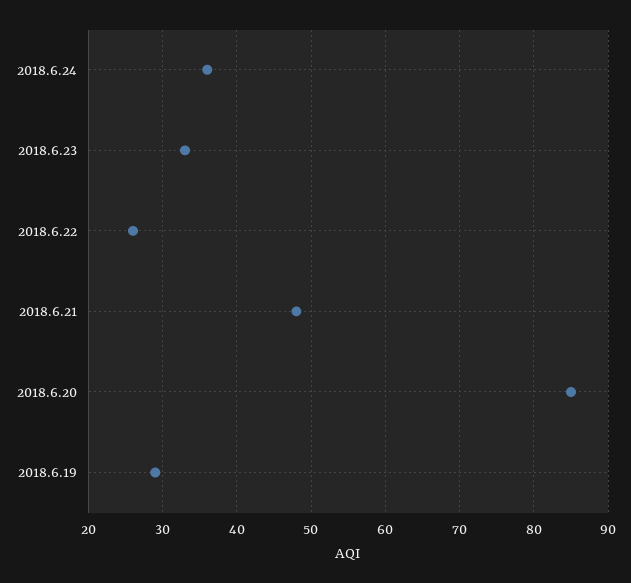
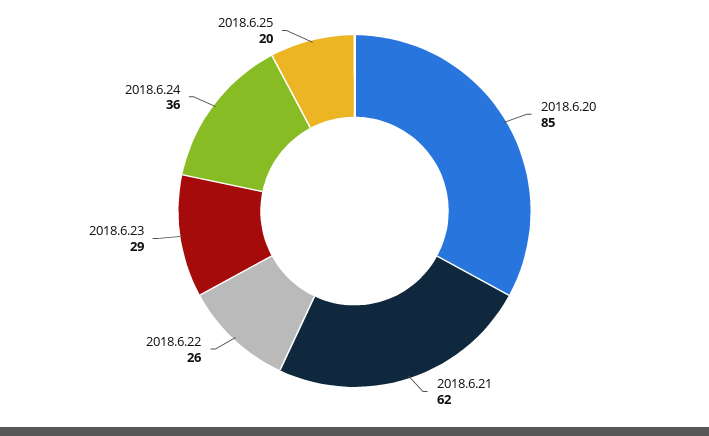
2018.6.23: 33 -> 29
2018.6.21: 48 -> 62
2018.6.19: 29 -> none
2018.6.25: none -> 20

